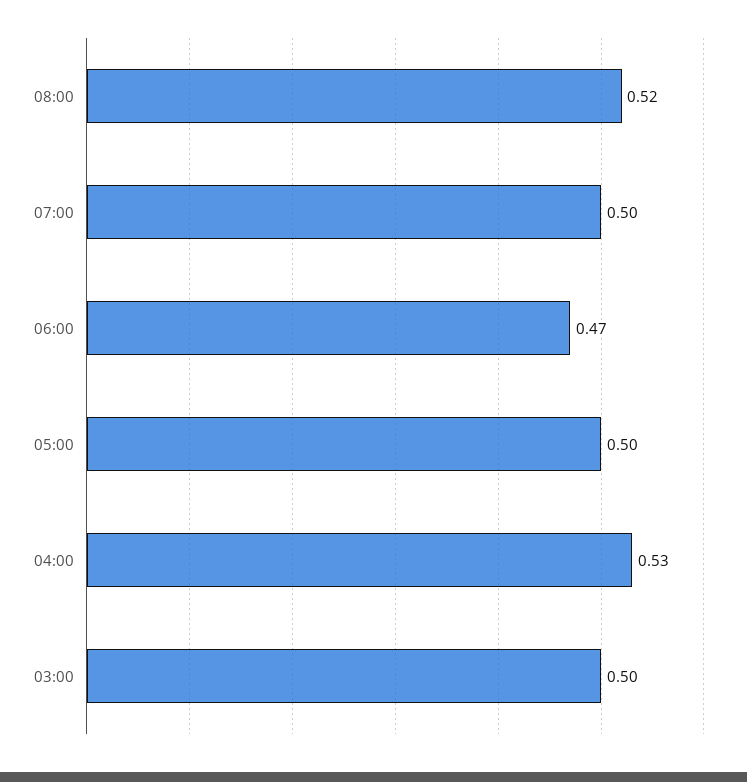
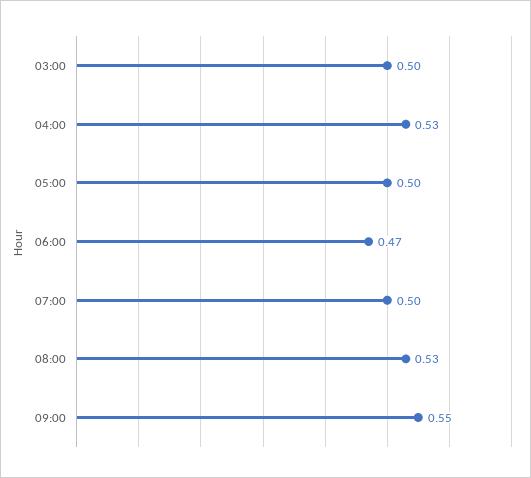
08:00: 0.52 -> 0.53
09:00: none -> 0.55

